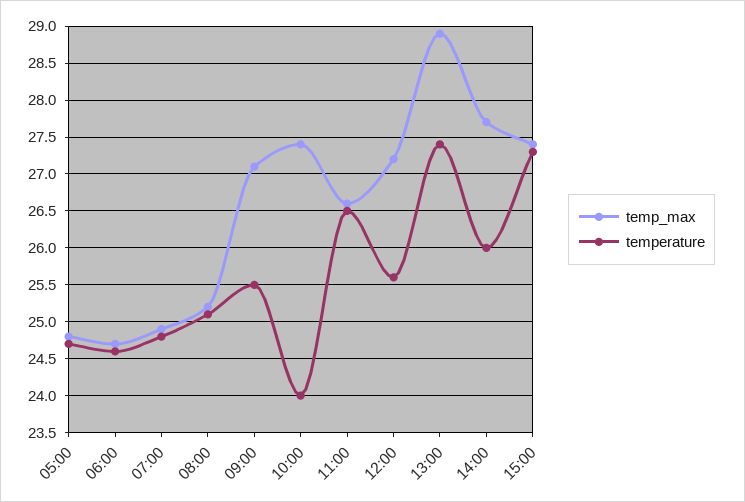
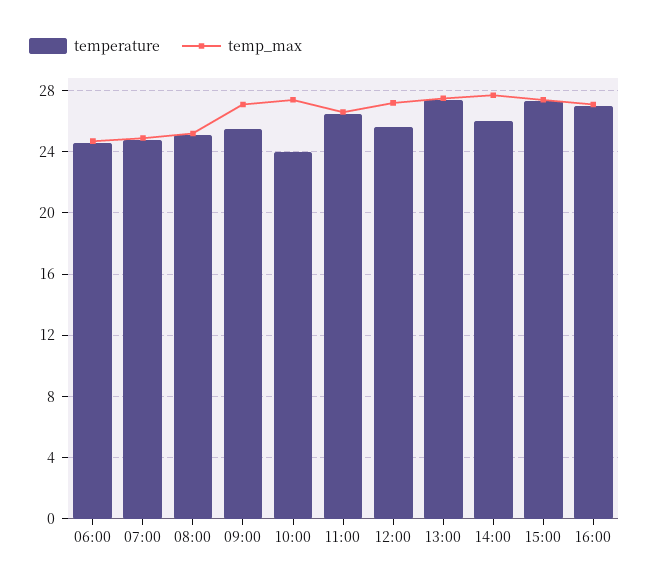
temp_max, 05:00: 24.8 -> none
temperature, 05:00: 24.7 -> none
temp_max, 13:00: 28.9 -> 27.5
temperature, 16:00: none -> 27
temp_max, 16:00: none -> 27

